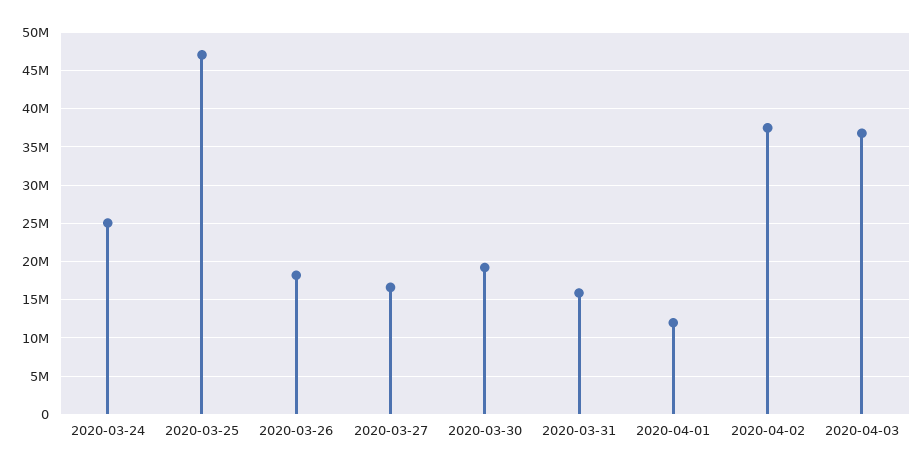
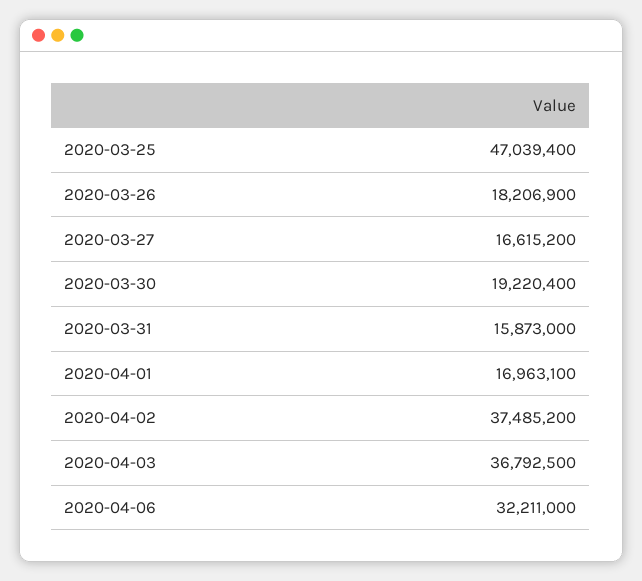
2020-03-24: 25000000 -> none
2020-04-01: 12000000 -> 16963100
2020-04-06: none -> 32211000

